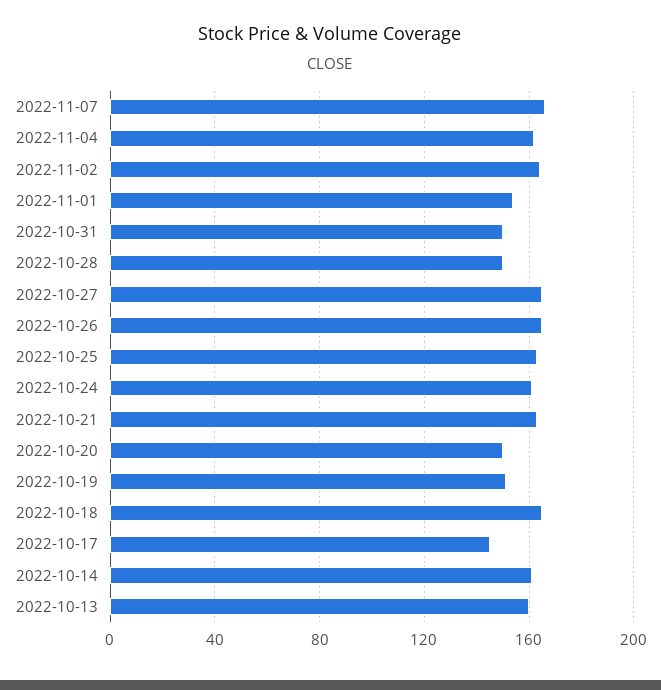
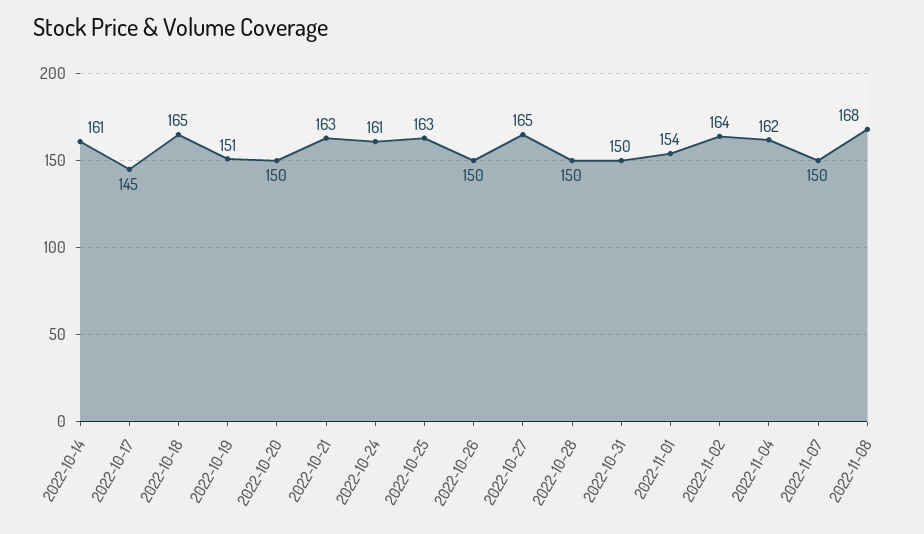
2022-11-07: 165 -> 150
2022-10-26: 165 -> 150
2022-10-13: 160 -> none
2022-11-08: none -> 168

